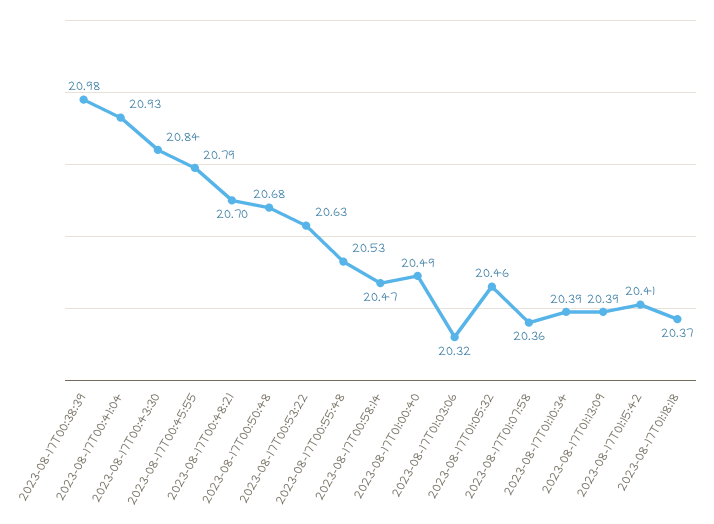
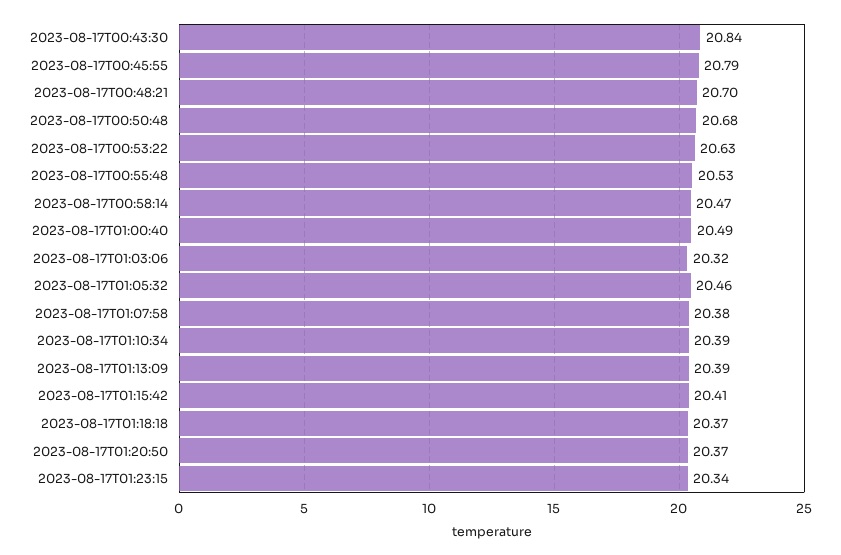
2023-08-17T00:38:39: 20.98 -> none
2023-08-17T00:41:04: 20.93 -> none
2023-08-17T01:07:58: 20.36 -> 20.38
2023-08-17T01:20:50: none -> 20.37
2023-08-17T01:23:15: none -> 20.34

